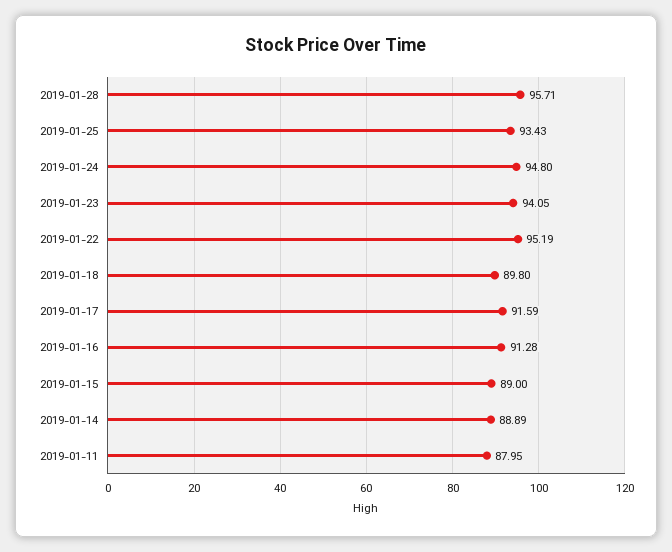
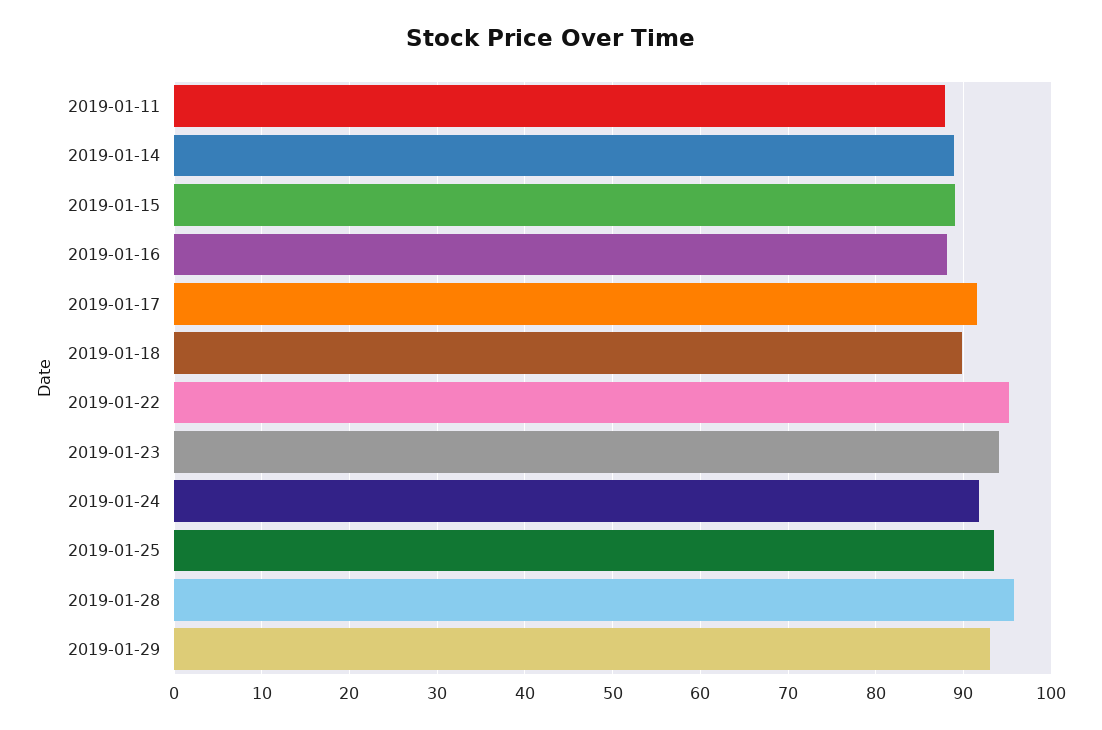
2019-01-24: 94.8 -> 92
2019-01-16: 91.28 -> 88
2019-01-29: none -> 93

